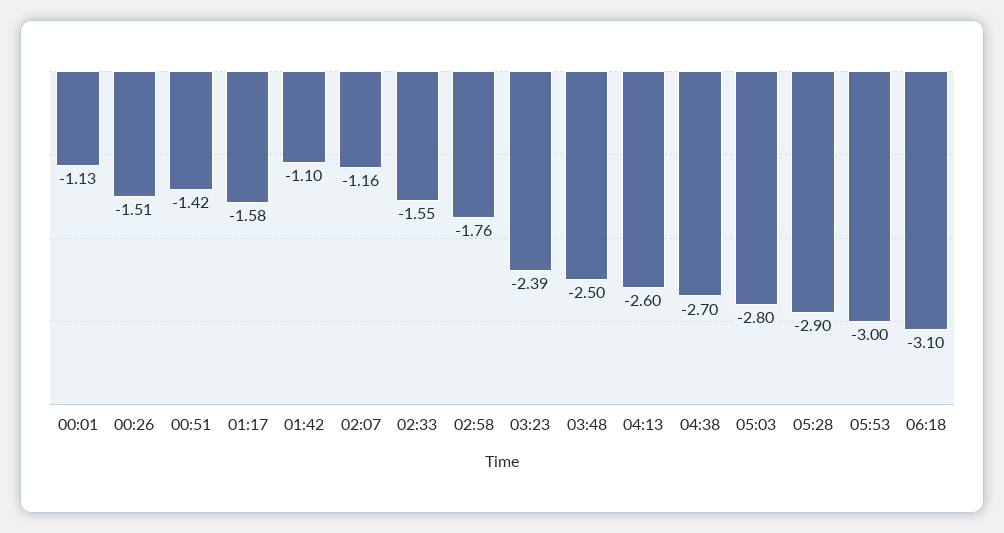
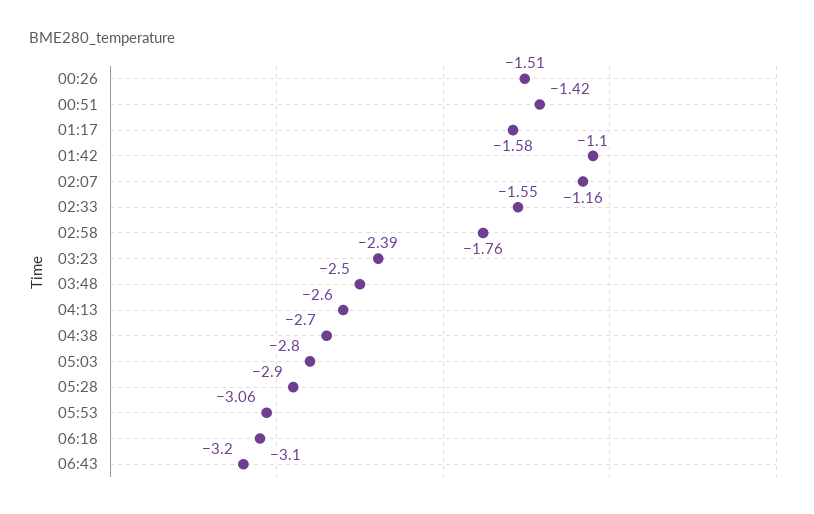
00:01: -1.13 -> none
05:53: -3 -> -3.06
06:43: none -> -3.2

